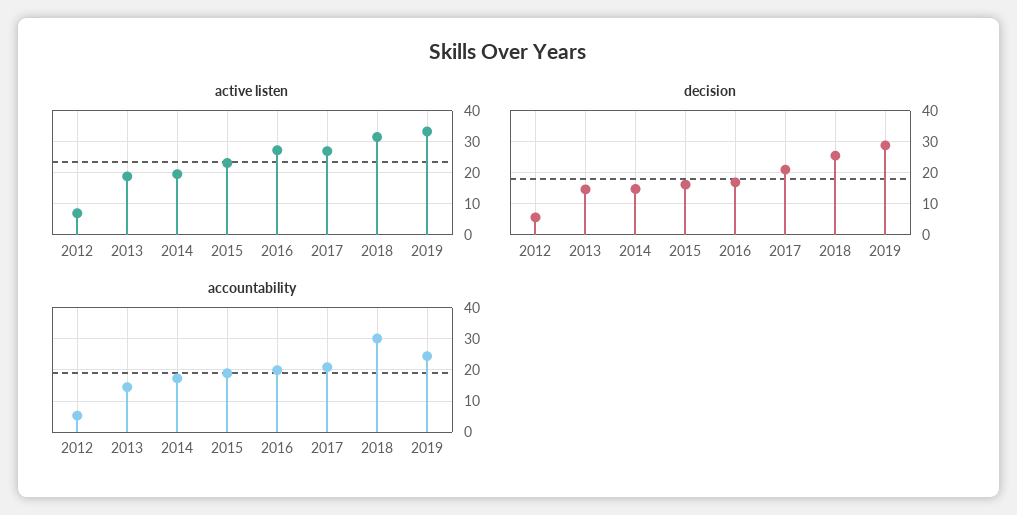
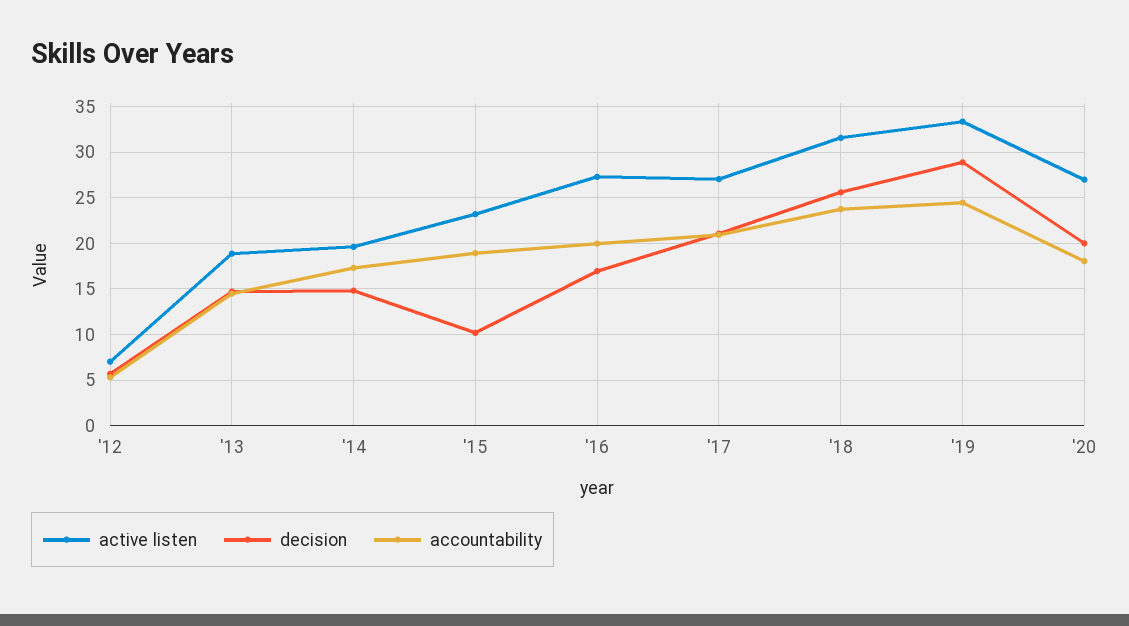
decision, 2015: 16 -> 10
accountability, 2018: 30 -> 24
active listen, '20: none -> 27
decision, '20: none -> 20
accountability, '20: none -> 18

